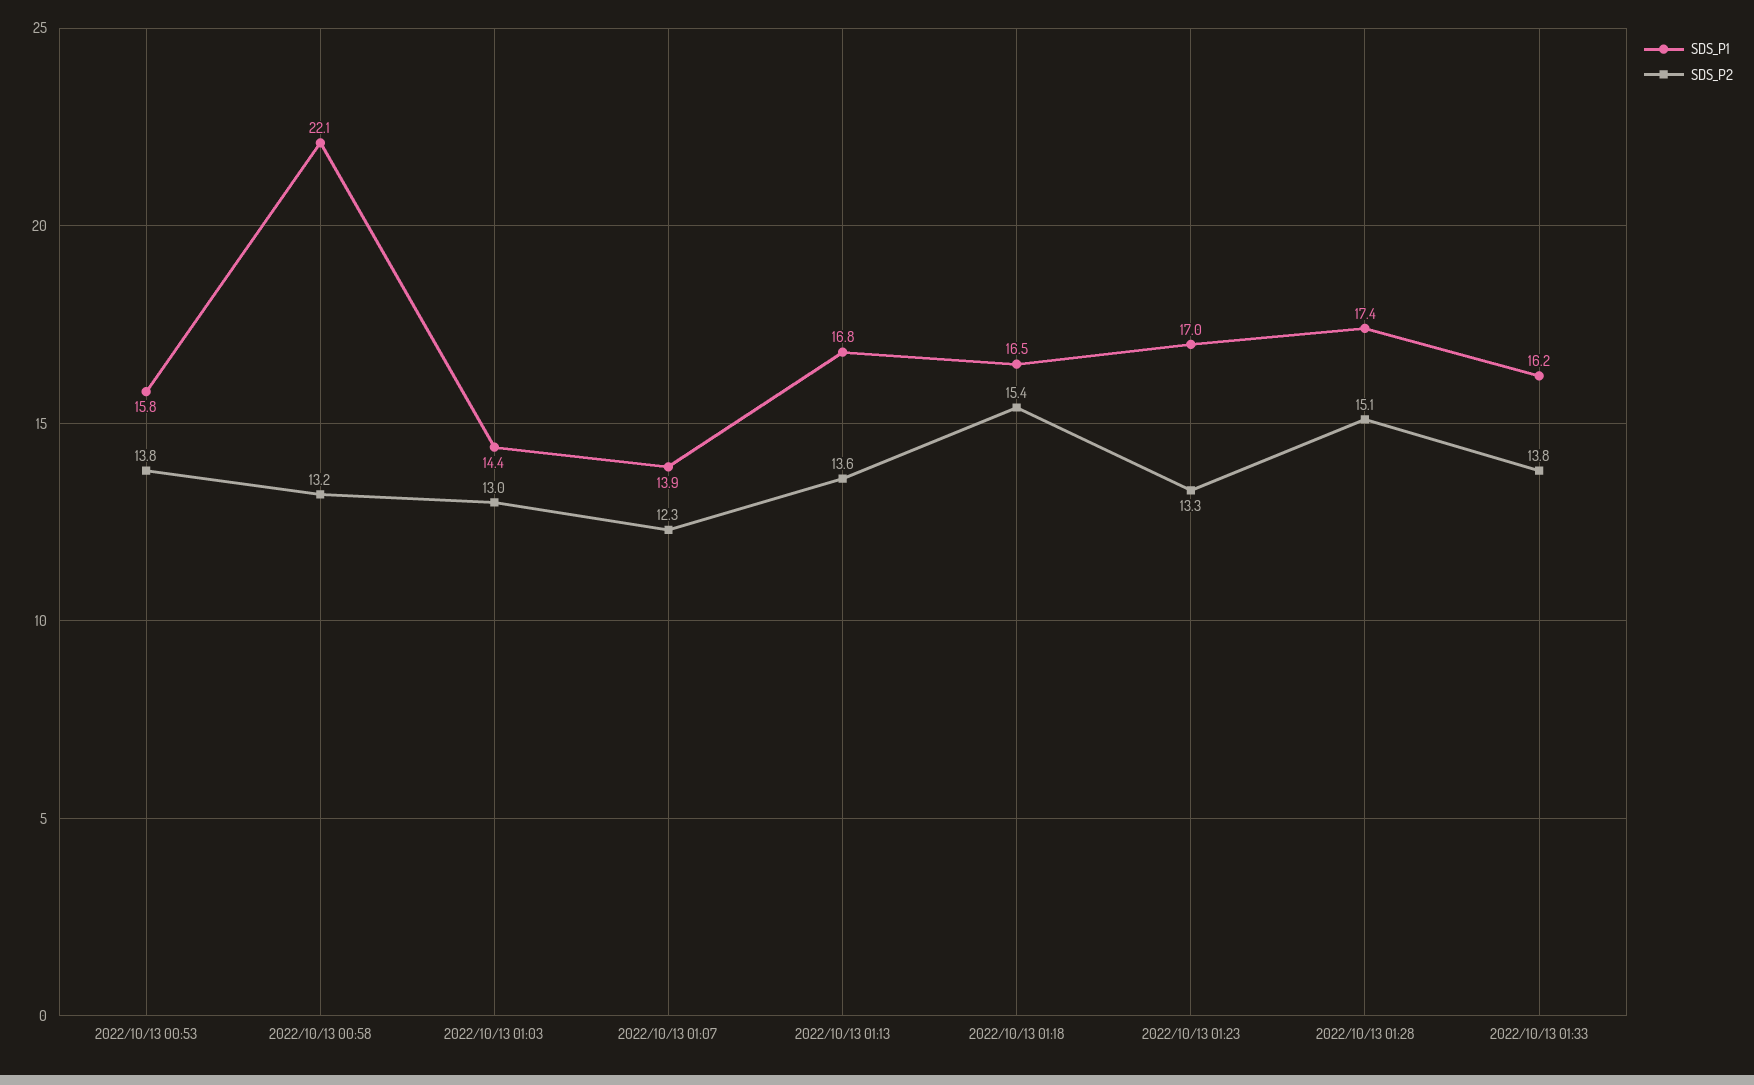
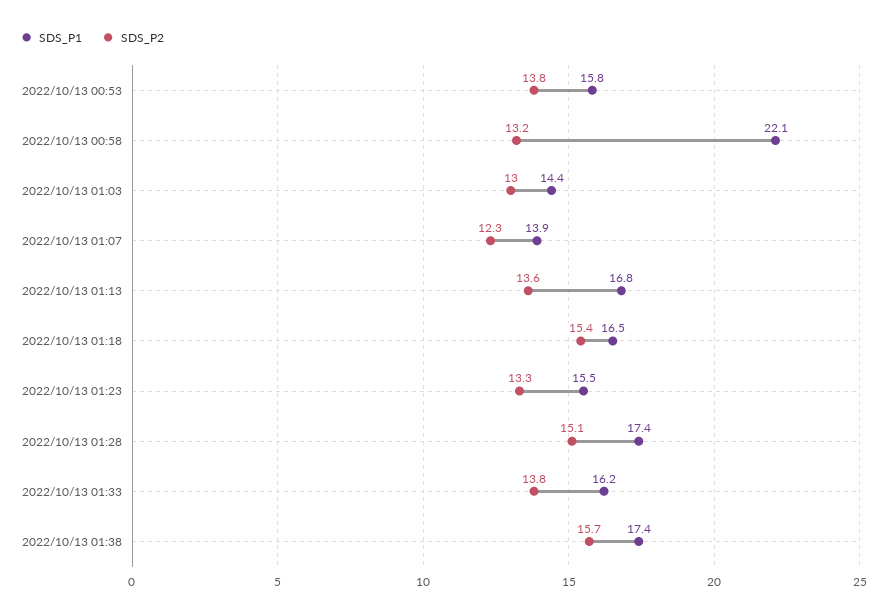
SDS_P1, 2022/10/13 01:23: 17 -> 15.5
SDS_P1, 2022/10/13 01:38: none -> 17.4
SDS_P2, 2022/10/13 01:38: none -> 15.7

